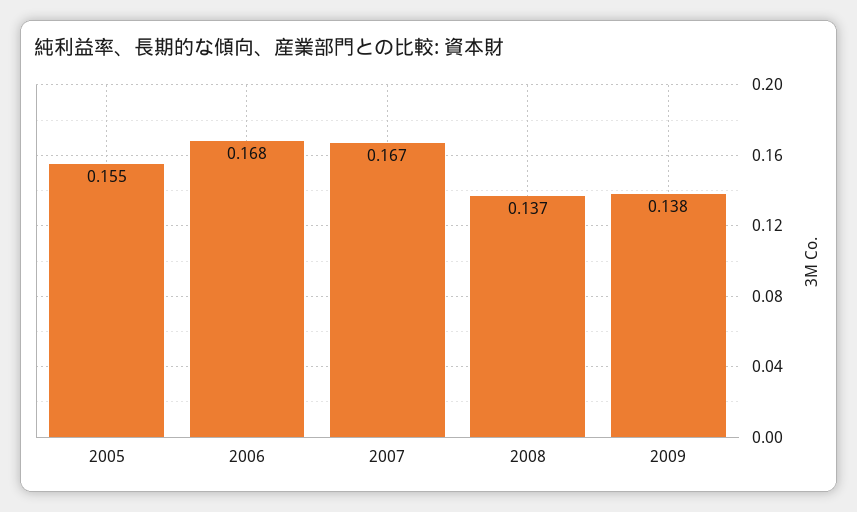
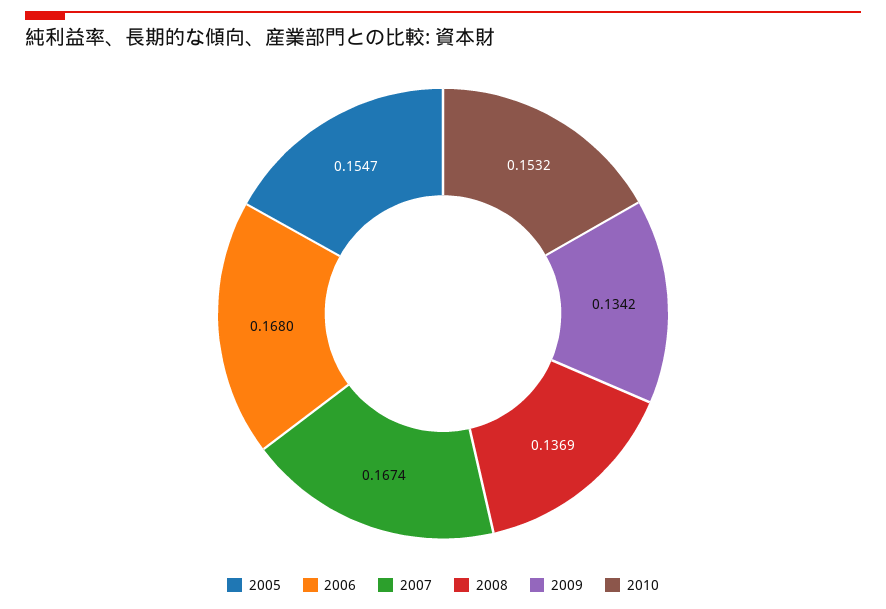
2009: 0.138 -> 0.1342
2010: none -> 0.1532

